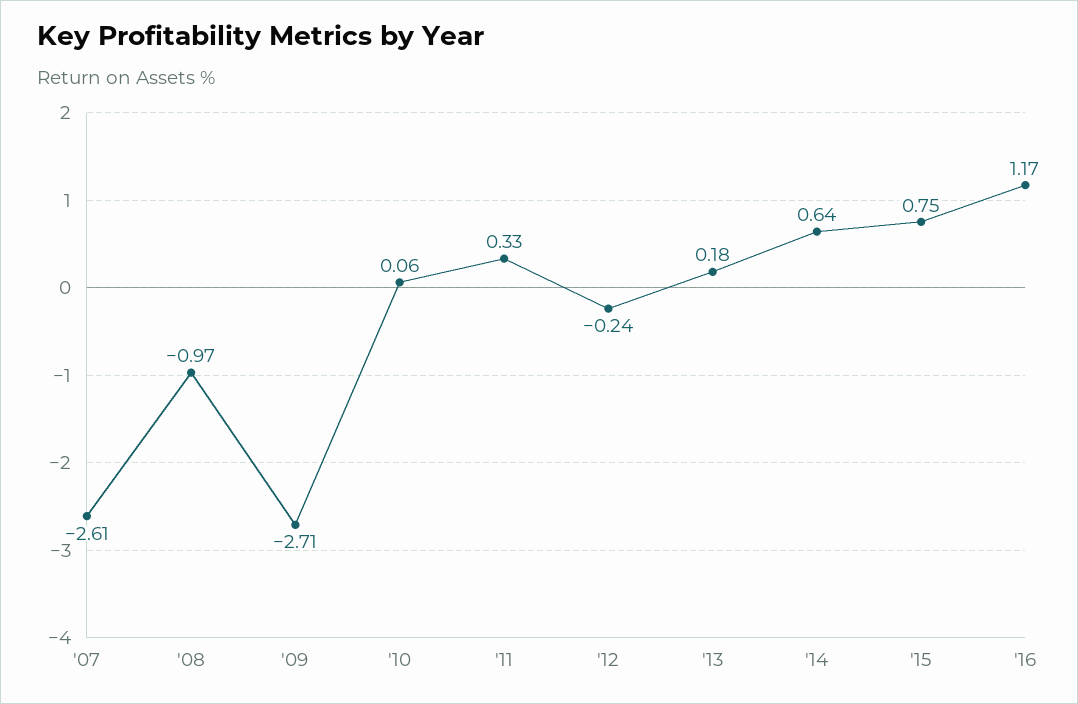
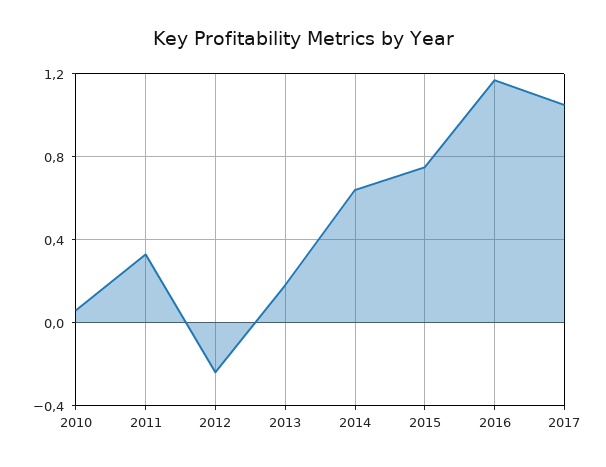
'07: -2.61 -> none
'08: -0.97 -> none
'09: -2.71 -> none
2017: none -> 1.05

